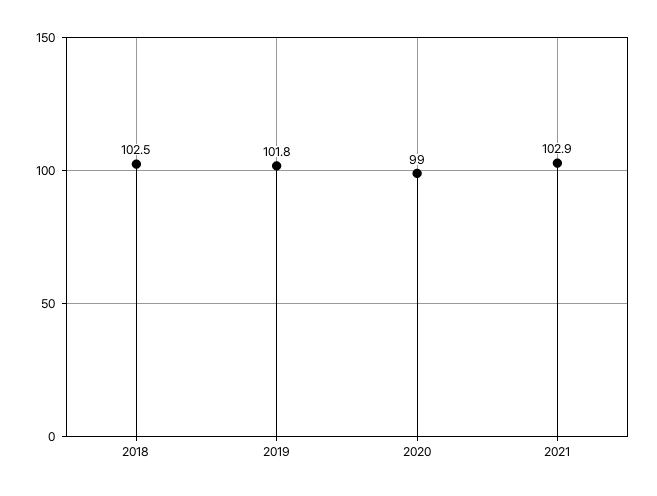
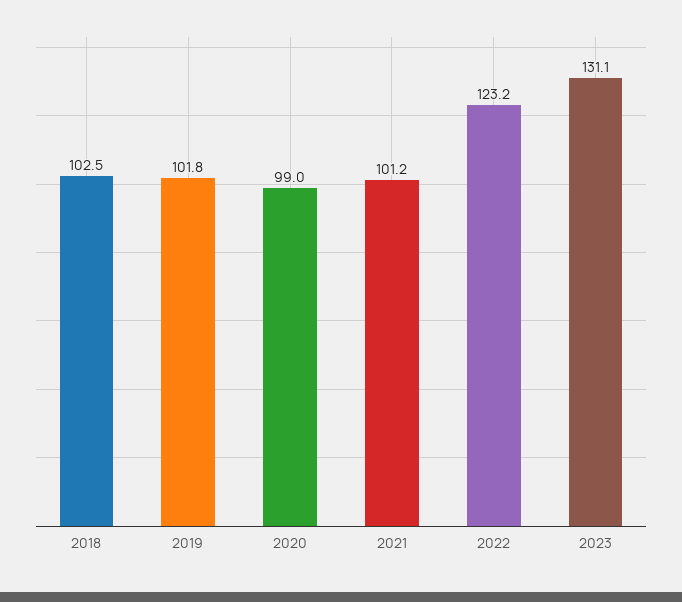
2021: 102.9 -> 101.2
2022: none -> 123.2
2023: none -> 131.1

